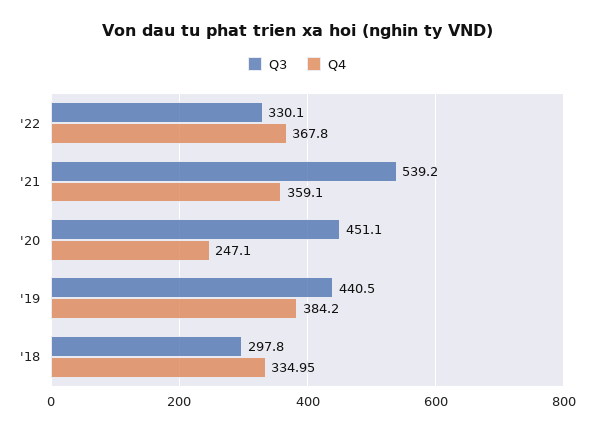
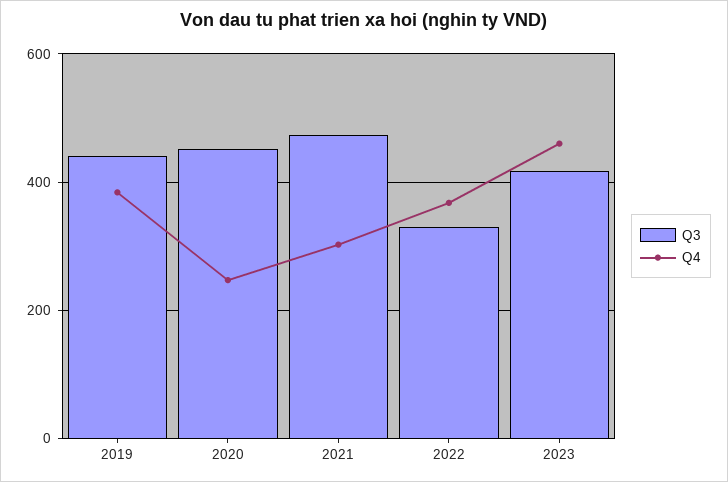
Q3, '21: 539.2 -> 480
Q4, '21: 359.1 -> 300
Q3, '18: 297.8 -> none
Q4, '18: 334.95 -> none
Q3, 2023: none -> 420
Q4, 2023: none -> 460

